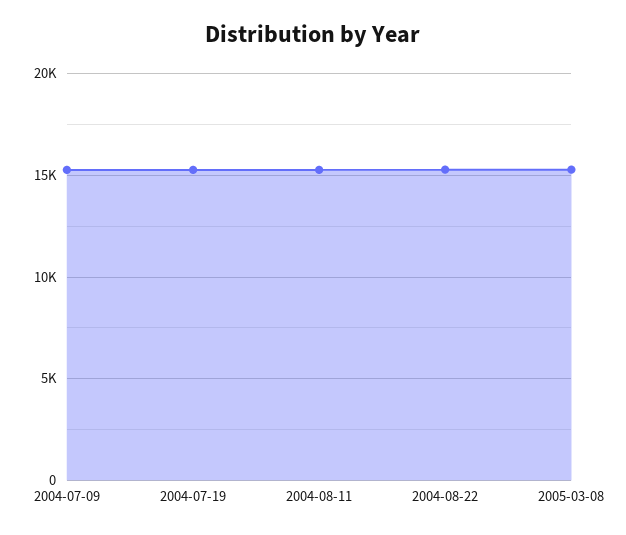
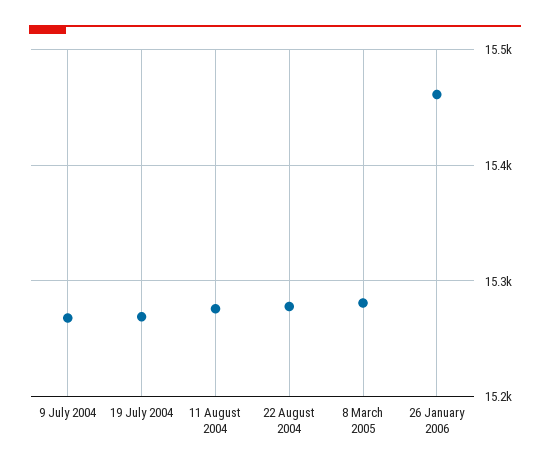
26 January 2006: none -> 15460

